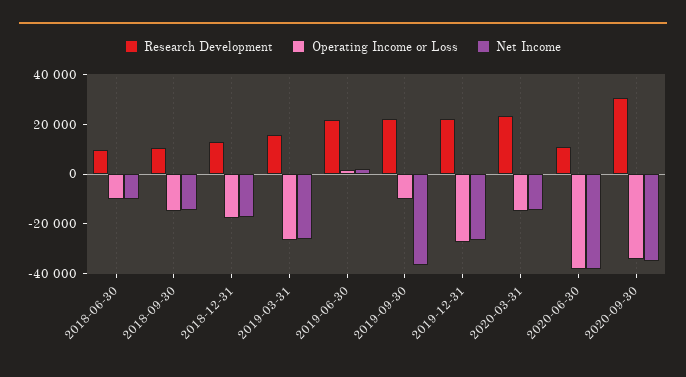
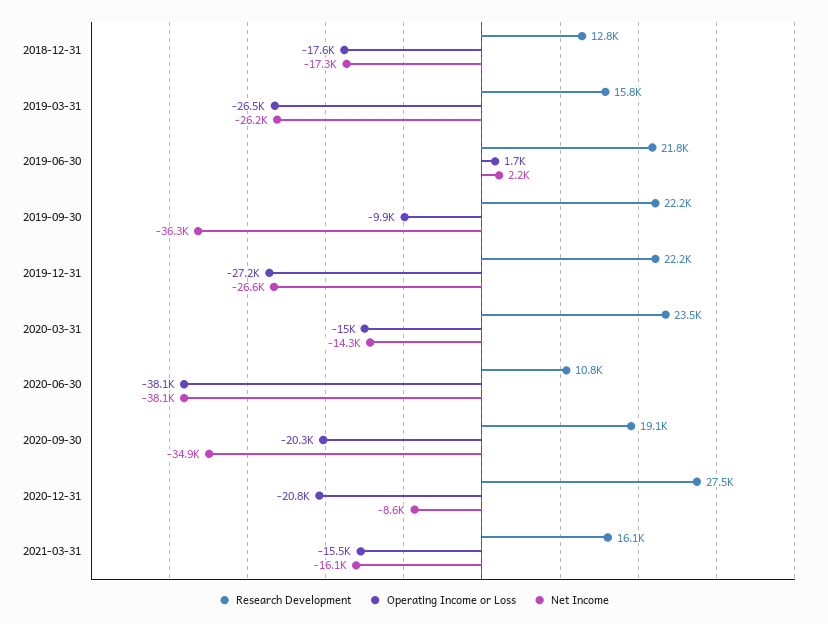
Research Development, 2018-06-30: 10000 -> none
Operating Income or Loss, 2018-06-30: -10000 -> none
Net Income, 2018-06-30: -10000 -> none
Research Development, 2018-09-30: 10000 -> none
Operating Income or Loss, 2018-09-30: -15000 -> none
Net Income, 2018-09-30: -15000 -> none
Research Development, 2020-09-30: 30000 -> 19100
Operating Income or Loss, 2020-09-30: -35000 -> -20300
Research Development, 2020-12-31: none -> 27500
Operating Income or Loss, 2020-12-31: none -> -20800
Net Income, 2020-12-31: none -> -8600
Research Development, 2021-03-31: none -> 16100
Operating Income or Loss, 2021-03-31: none -> -15500
Net Income, 2021-03-31: none -> -16100

